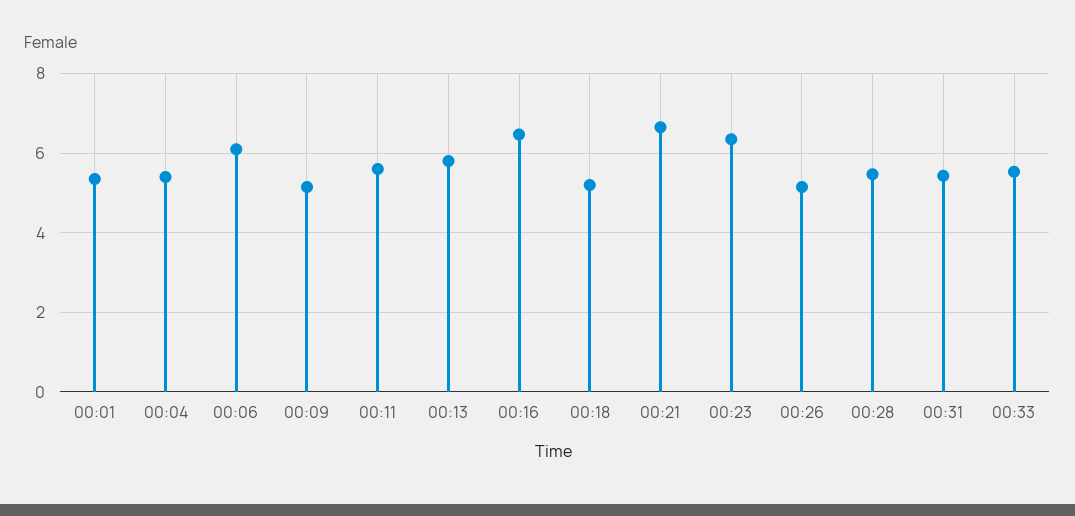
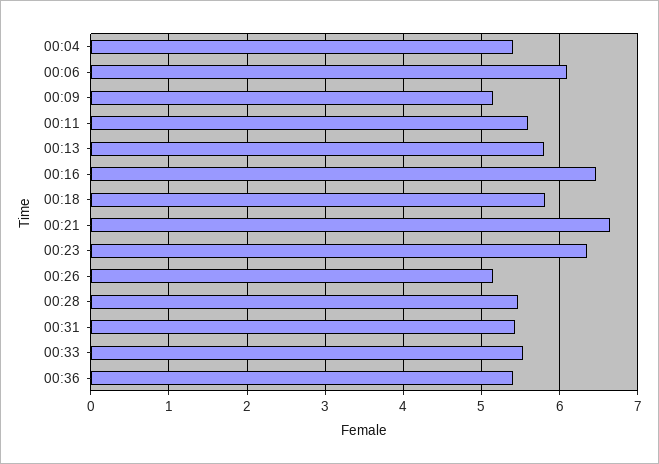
00:01: 5.4 -> none
00:18: 5.2 -> 5.8
00:36: none -> 5.4

